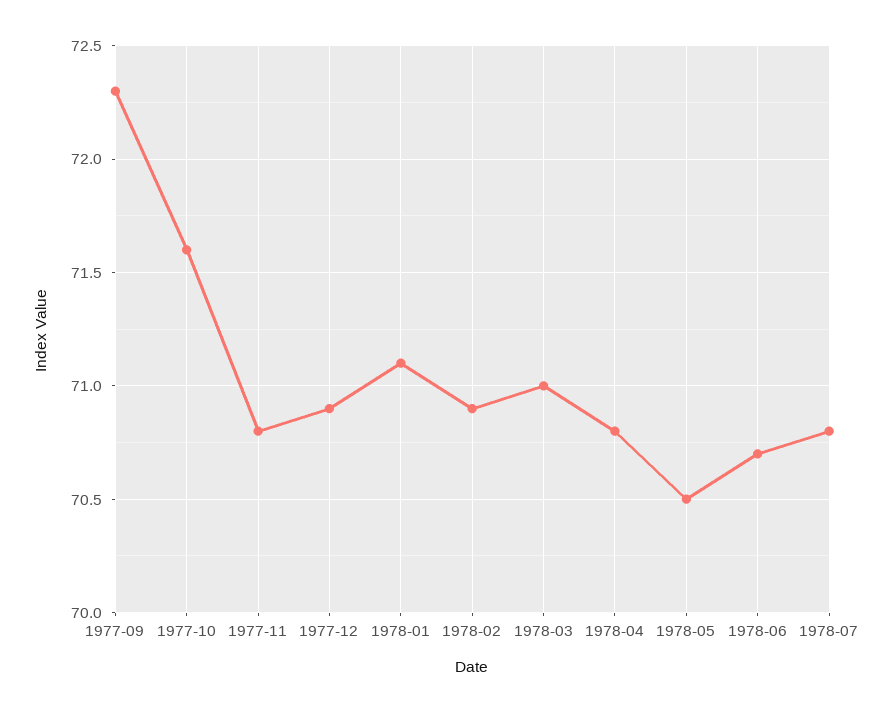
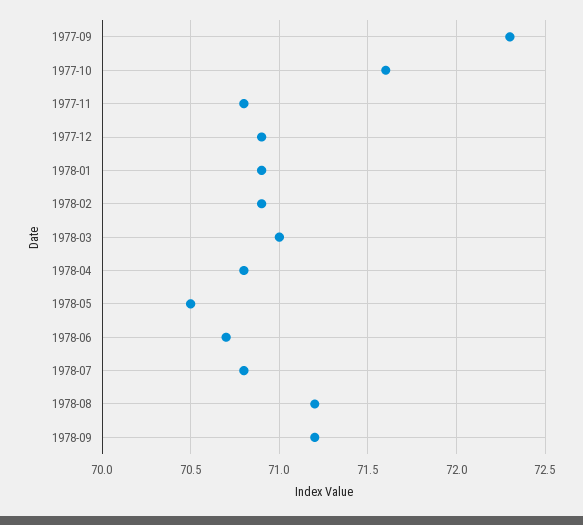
1978-01: 71.1 -> 70.9
1978-08: none -> 71.2
1978-09: none -> 71.2

